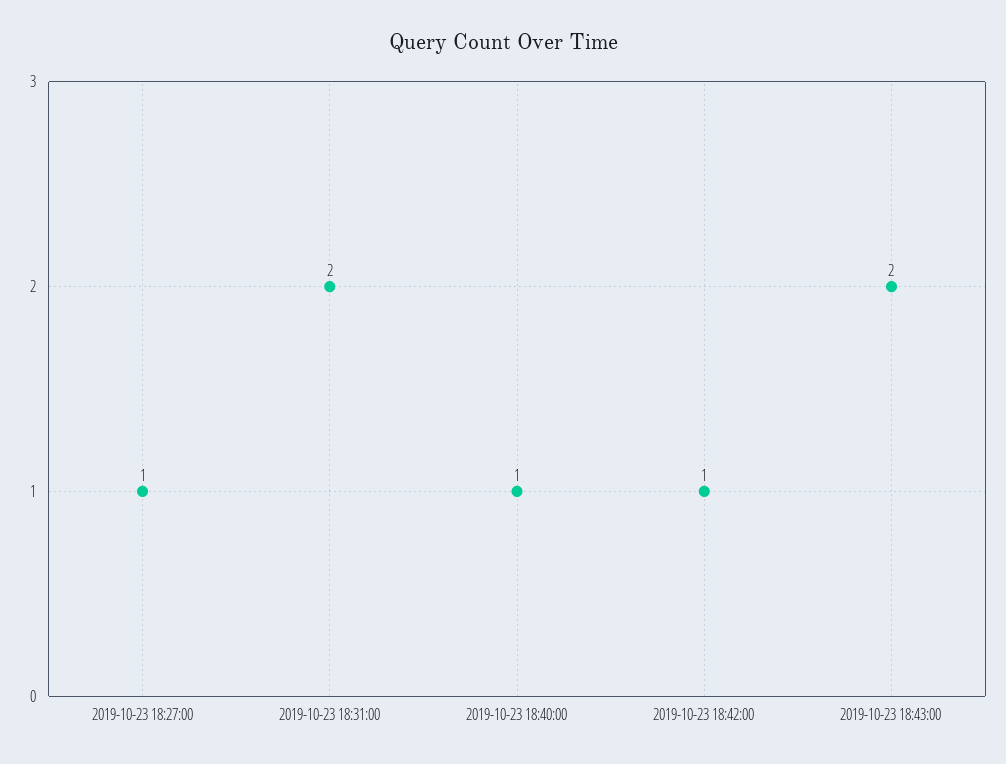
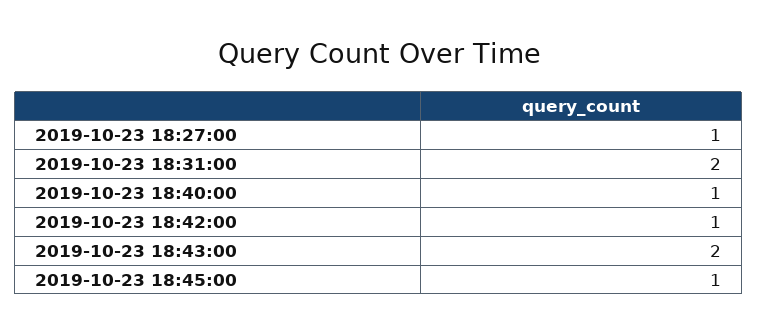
2019-10-23 18:45:00: none -> 1

